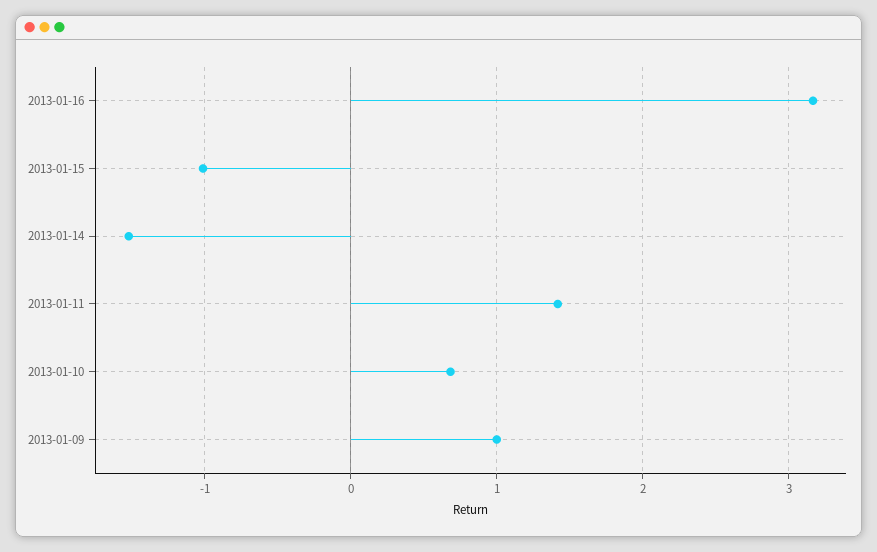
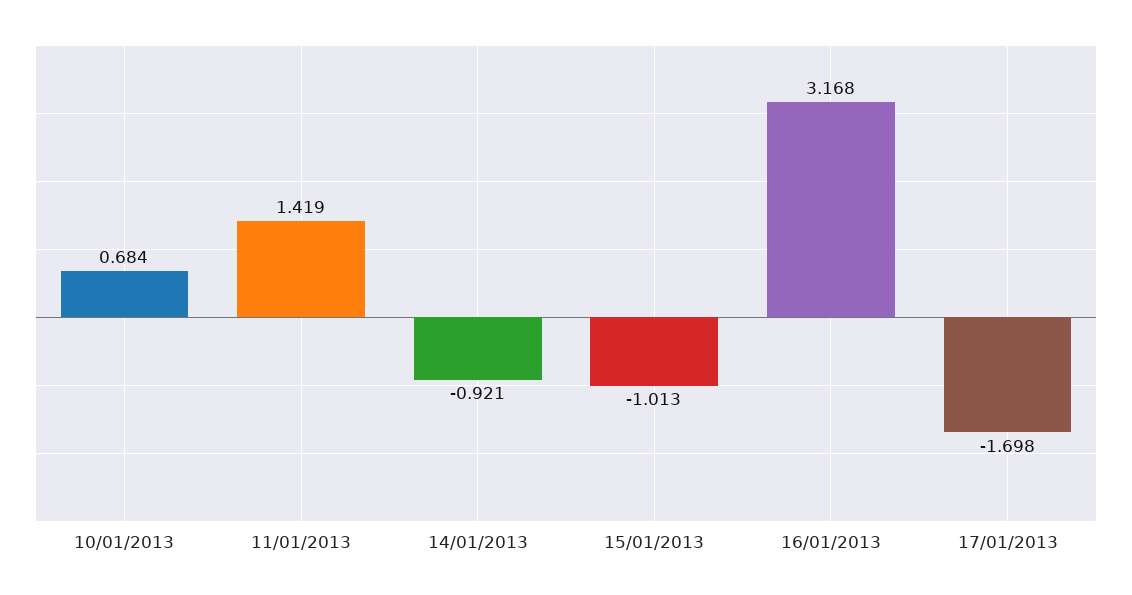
2013-01-14: -1.5 -> -0.921
2013-01-09: 1 -> none
17/01/2013: none -> -1.698

